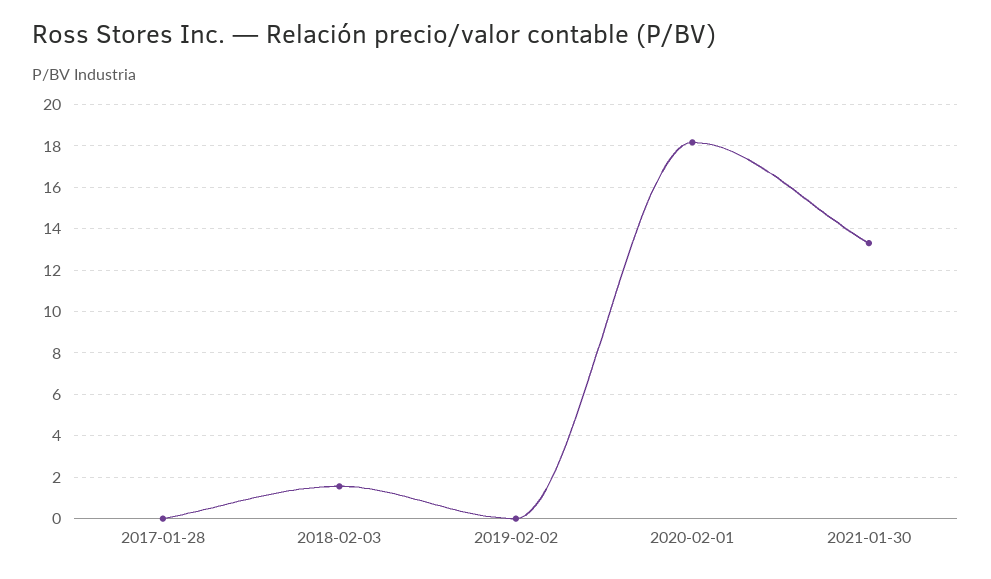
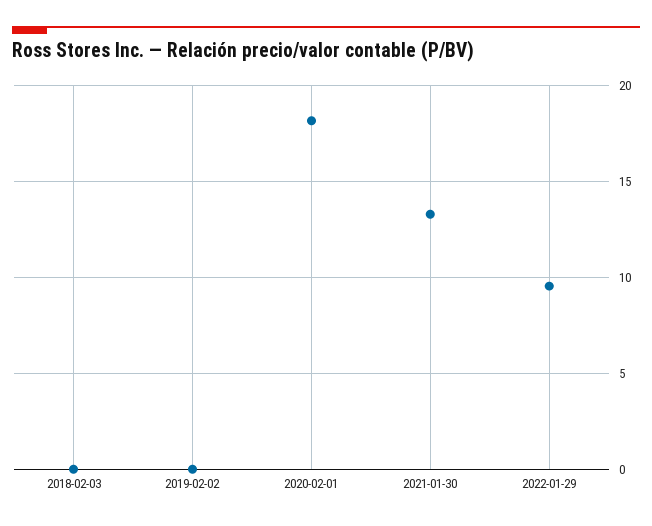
2017-01-28: 0 -> none
2018-02-03: 1.5 -> 0
2022-01-29: none -> 9.5

